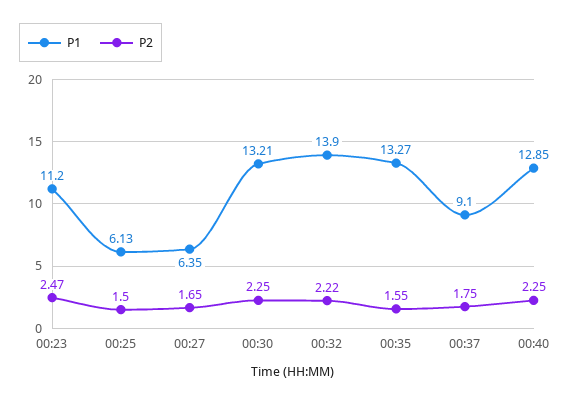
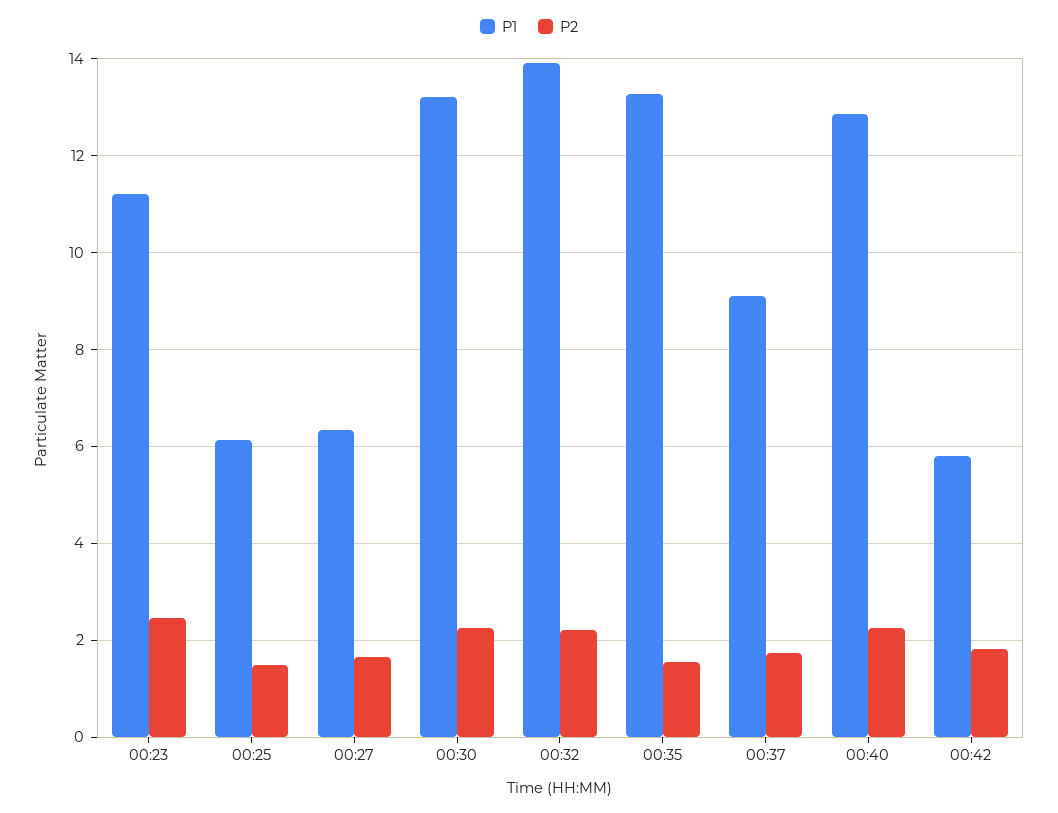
P1, 00:42: none -> 5.8
P2, 00:42: none -> 1.8

